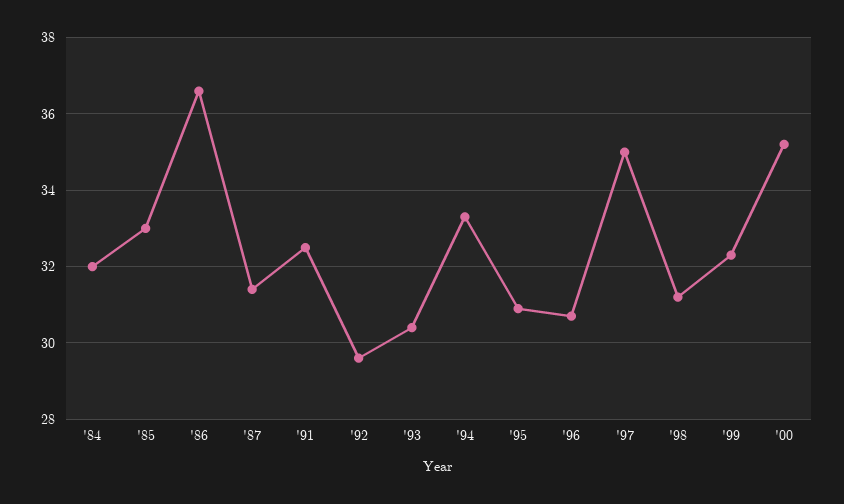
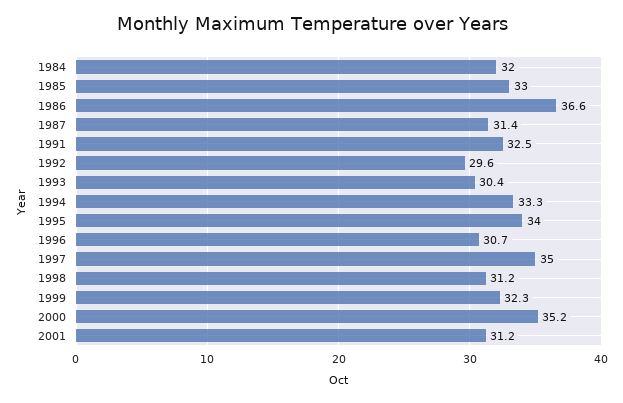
'95: 31 -> 34
2001: none -> 31.2

